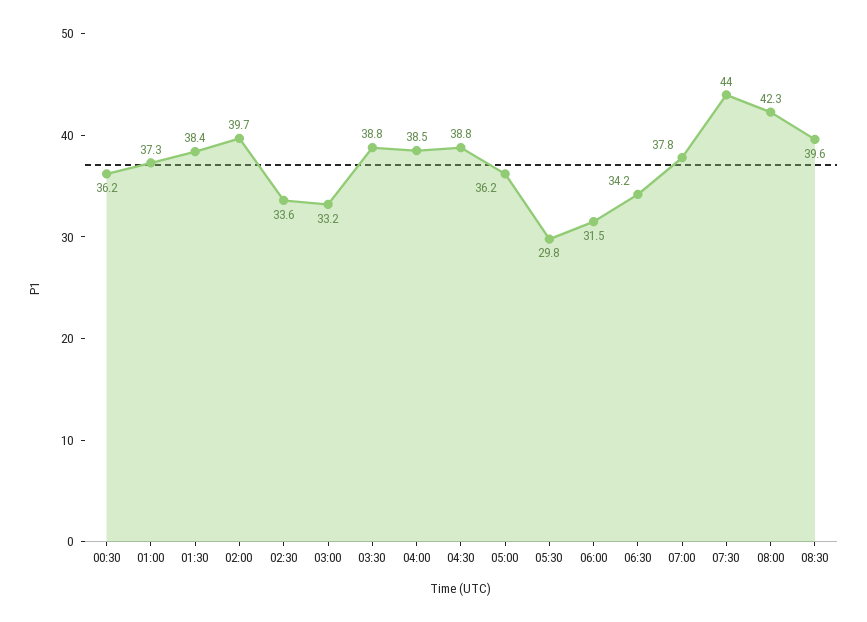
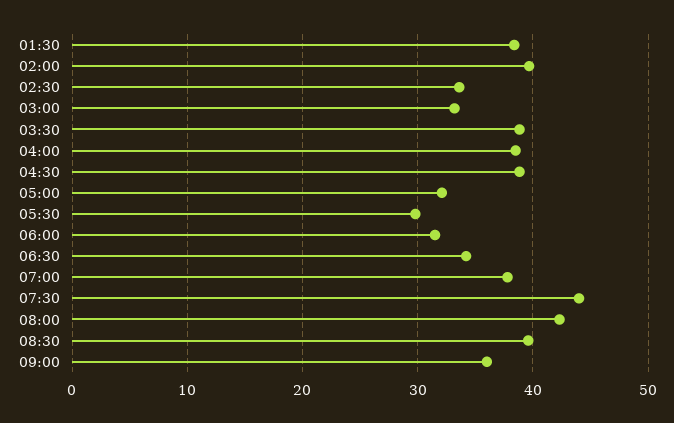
00:30: 36.2 -> none
01:00: 37.3 -> none
05:00: 36.2 -> 32
09:00: none -> 36

